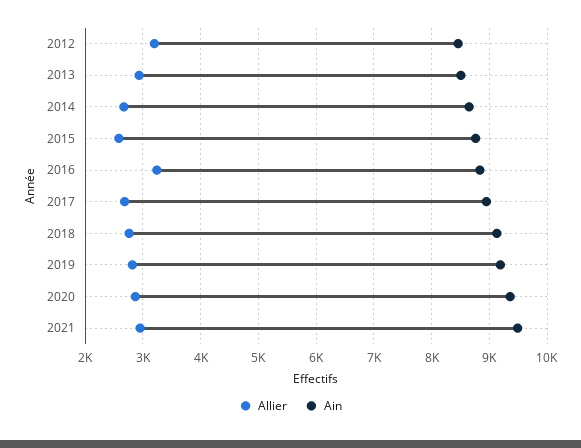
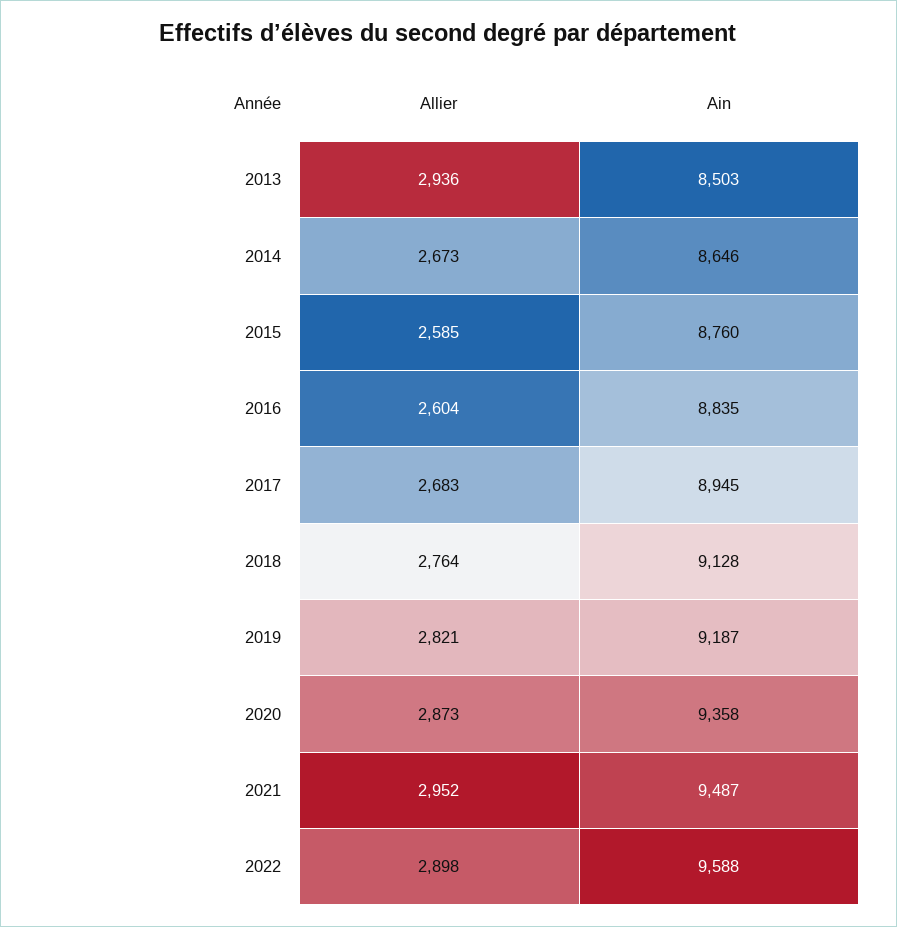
Allier, 2012: 3200 -> none
Ain, 2012: 8400 -> none
Allier, 2016: 3200 -> 2604
Allier, 2022: none -> 2898
Ain, 2022: none -> 9588

